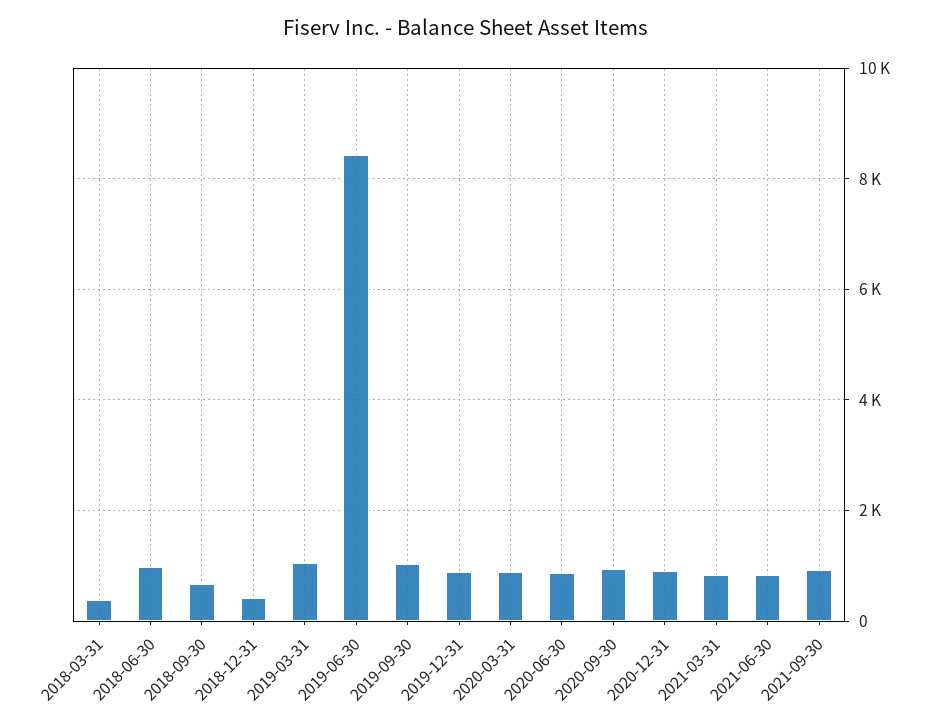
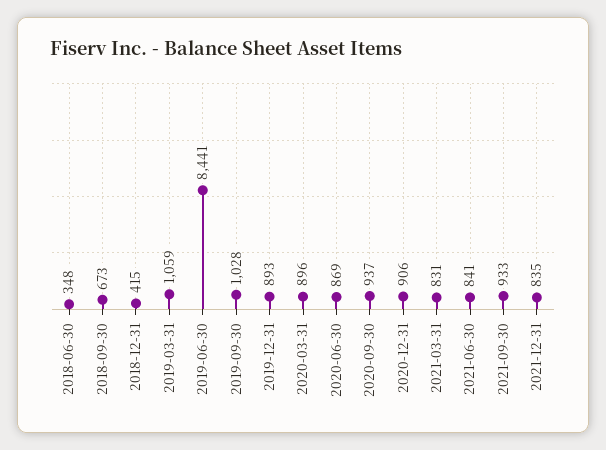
2018-03-31: 400 -> none
2018-06-30: 1000 -> 348
2021-12-31: none -> 835

